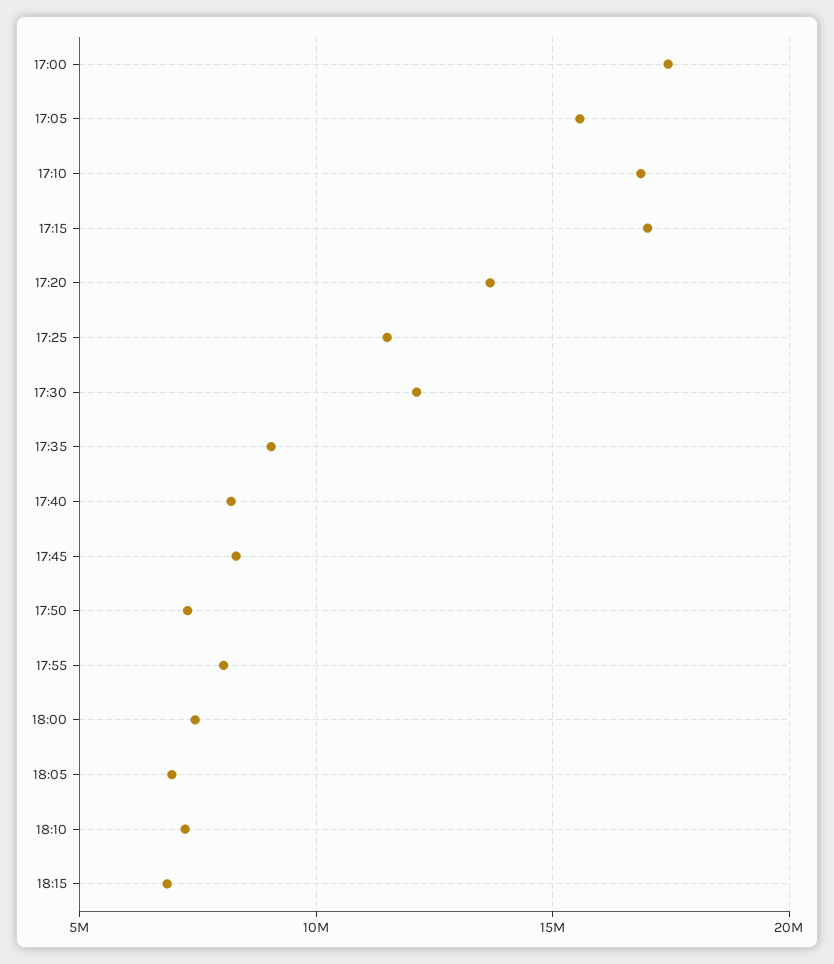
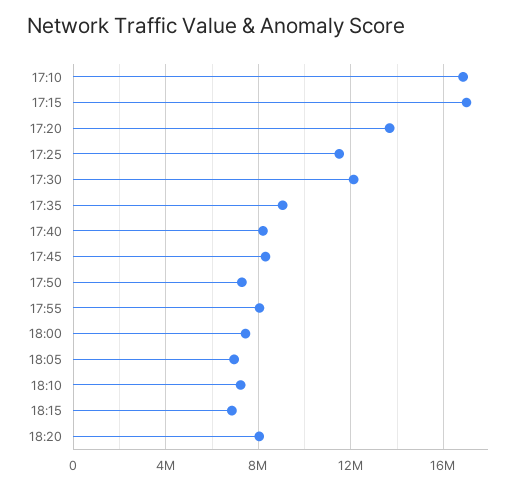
17:00: 17500000 -> none
17:05: 15500000 -> none
18:20: none -> 8000000

